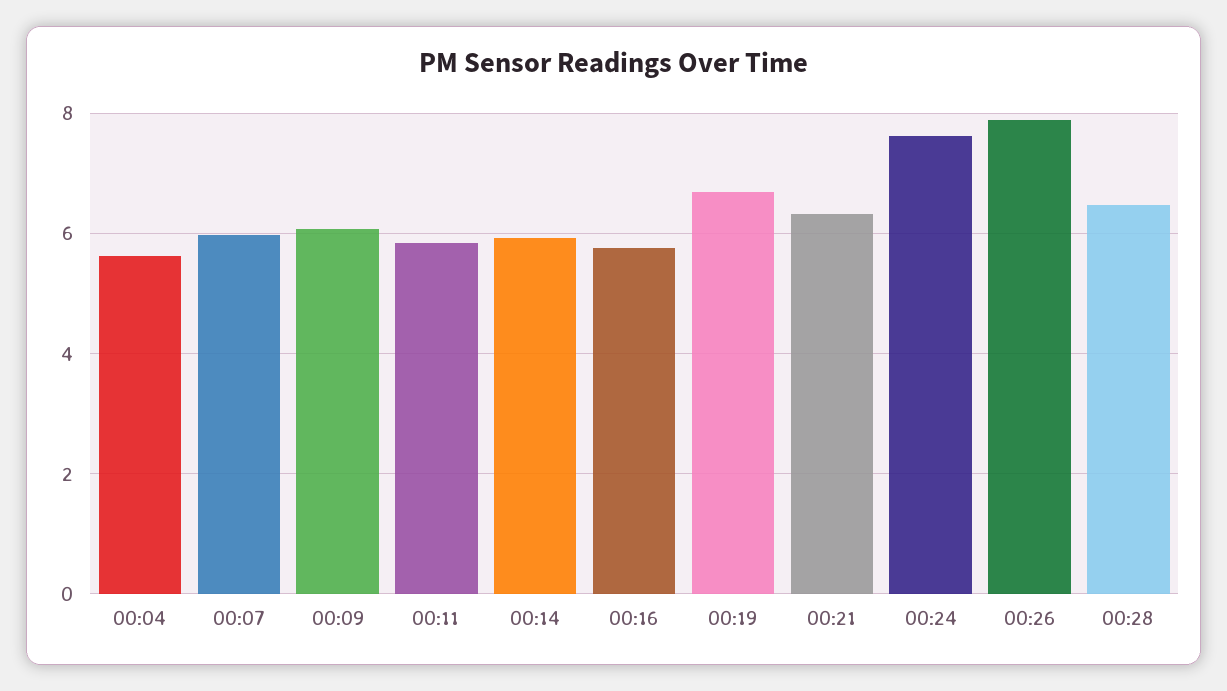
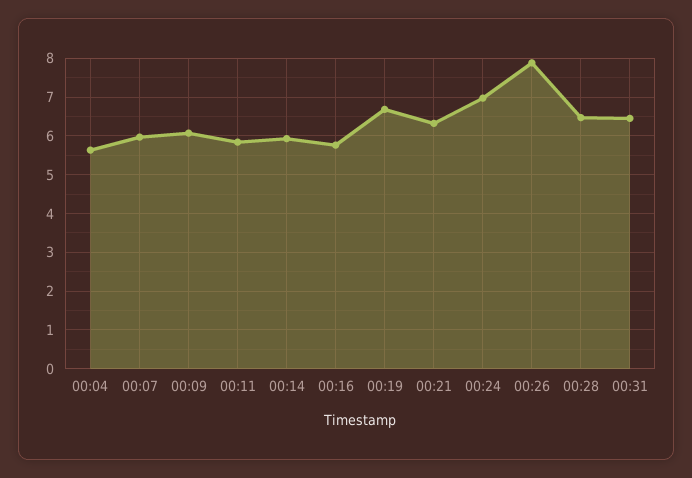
00:24: 7.6 -> 7
00:31: none -> 6.4

